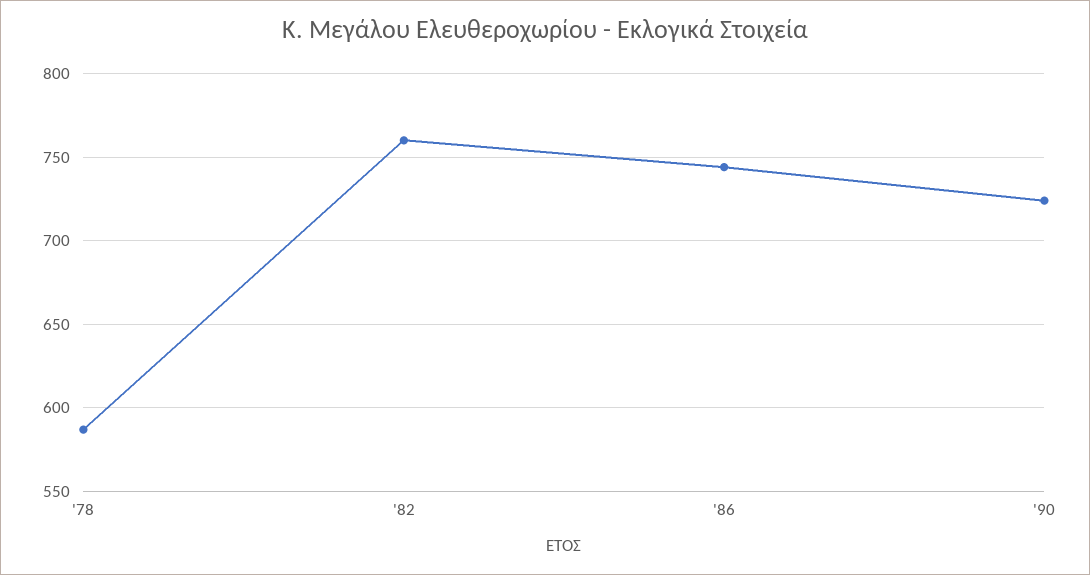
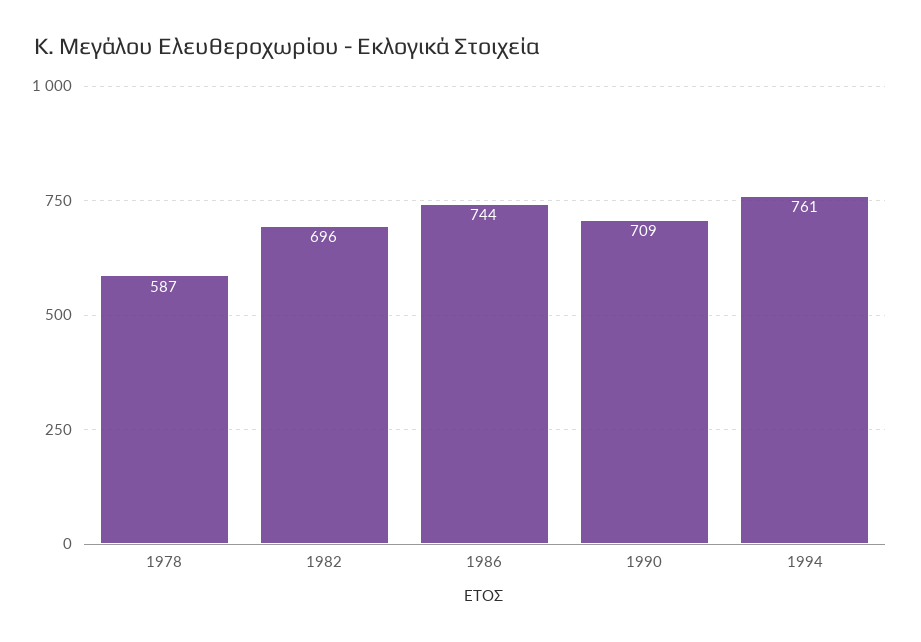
'82: 760 -> 696
'90: 725 -> 709
1994: none -> 761

